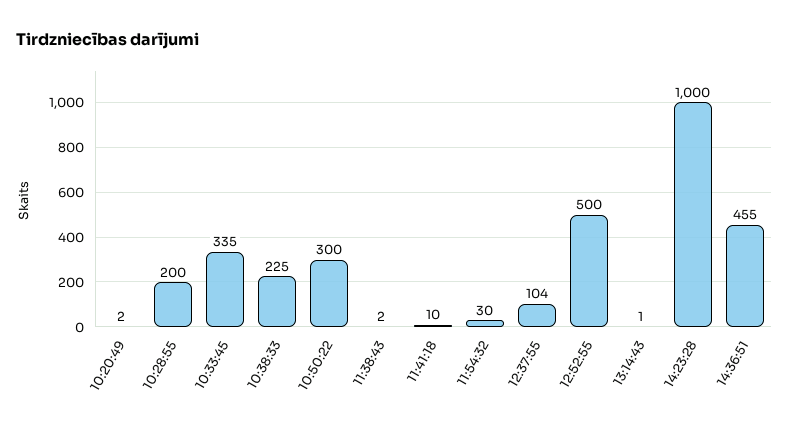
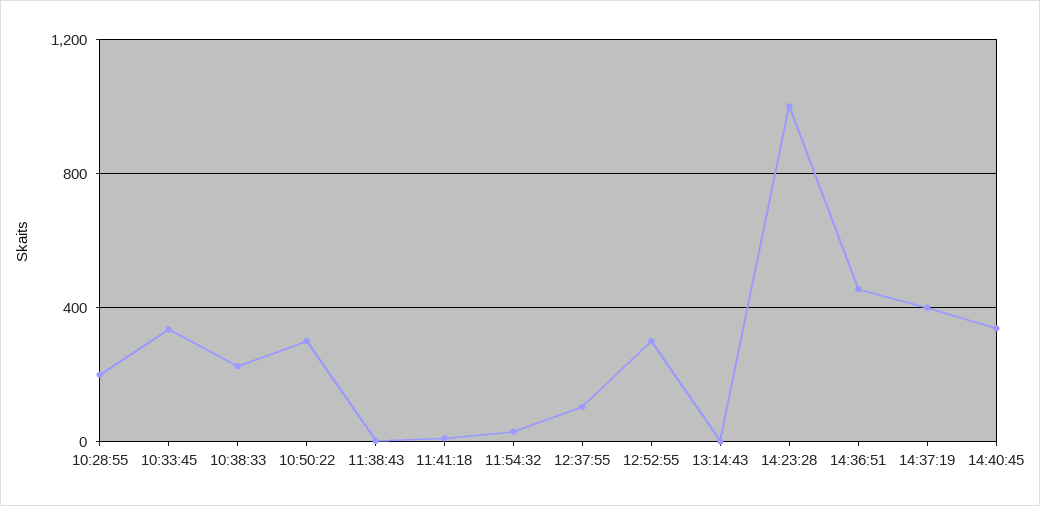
10:20:49: 2 -> none
12:52:55: 500 -> 300
14:37:19: none -> 400
14:40:45: none -> 350

